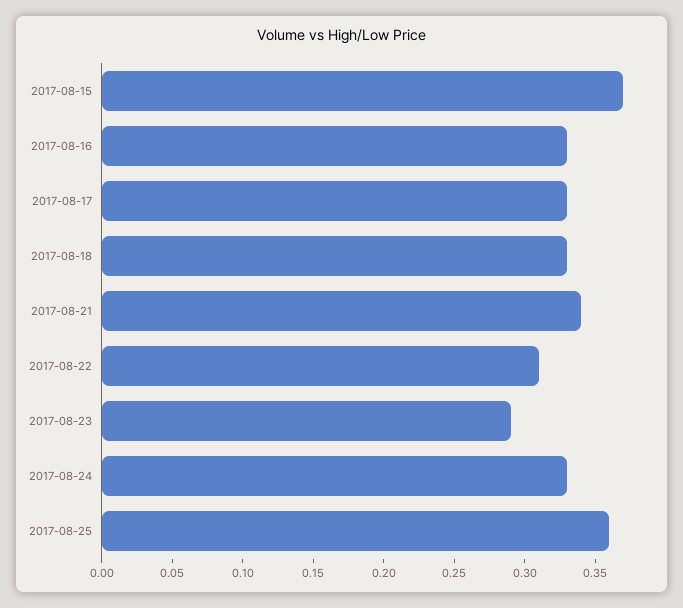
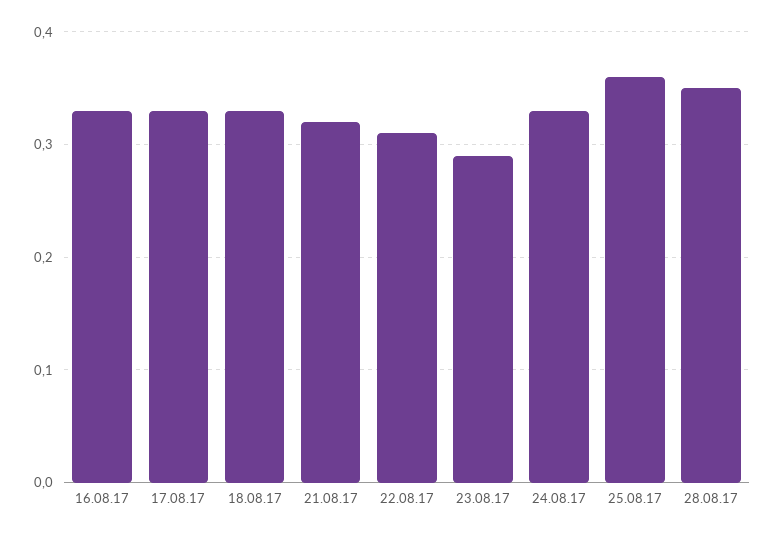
2017-08-15: 0.37 -> none
2017-08-21: 0.34 -> 0.32
28.08.17: none -> 0.35

